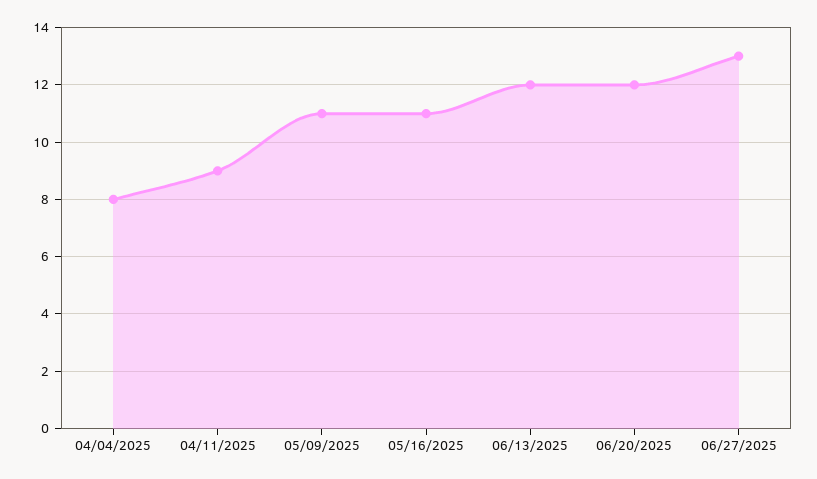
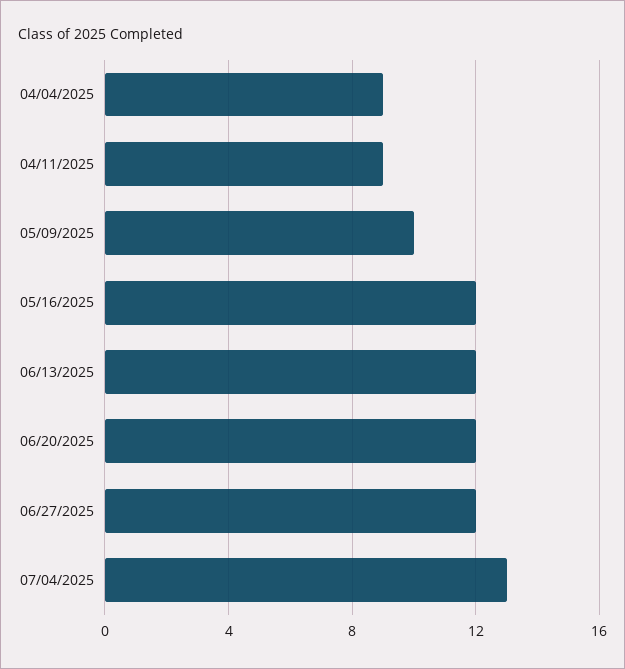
04/04/2025: 8 -> 9
05/09/2025: 11 -> 10
05/16/2025: 11 -> 12
06/27/2025: 13 -> 12
07/04/2025: none -> 13

